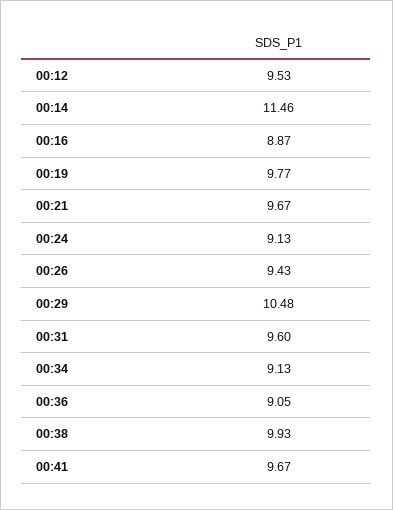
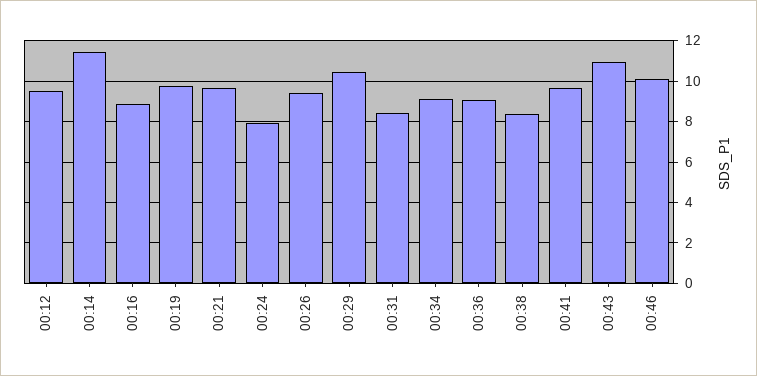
00:24: 9.13 -> 8
00:31: 9.6 -> 8.5
00:38: 9.93 -> 8.5
00:43: none -> 11
00:46: none -> 10

